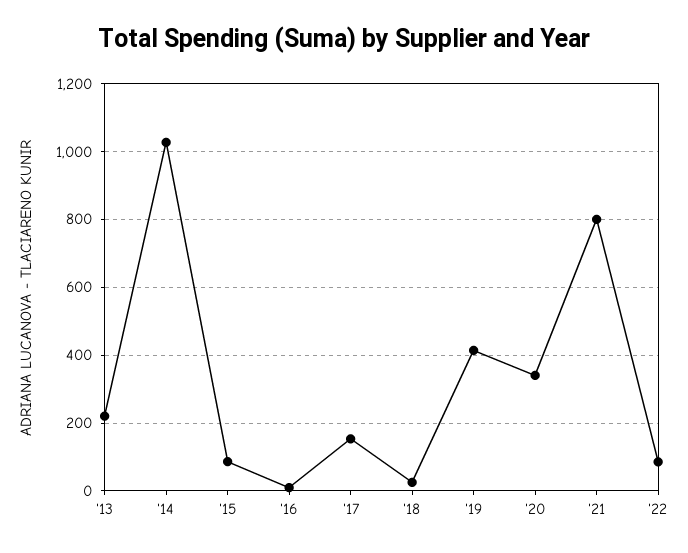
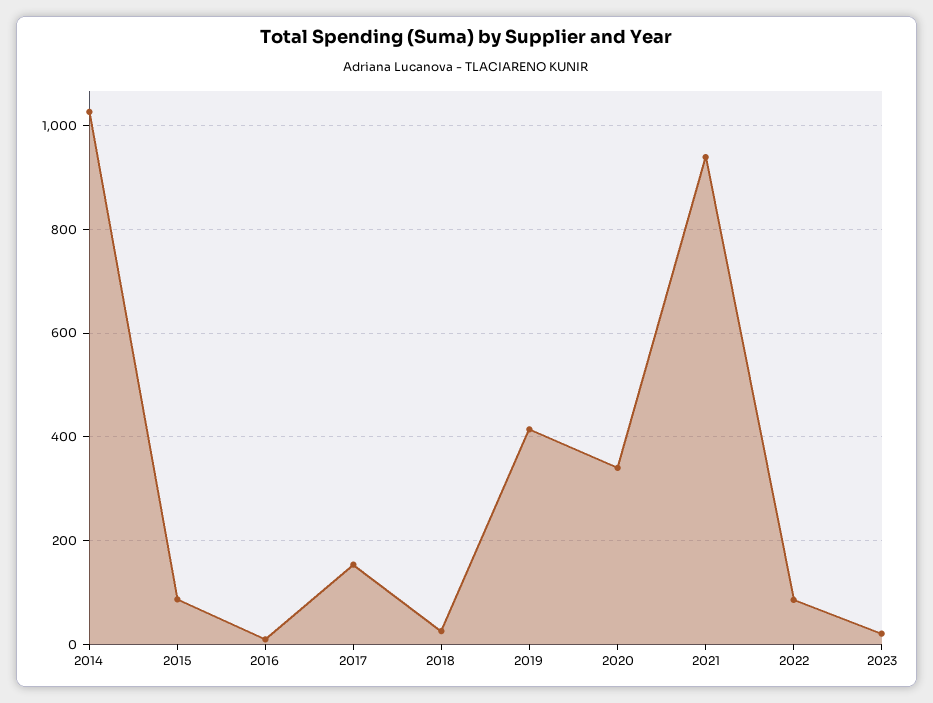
'13: 220 -> none
'21: 800 -> 940
2023: none -> 20

